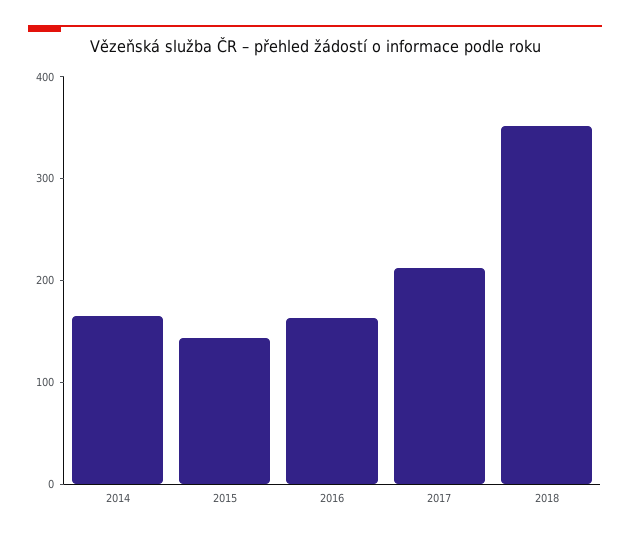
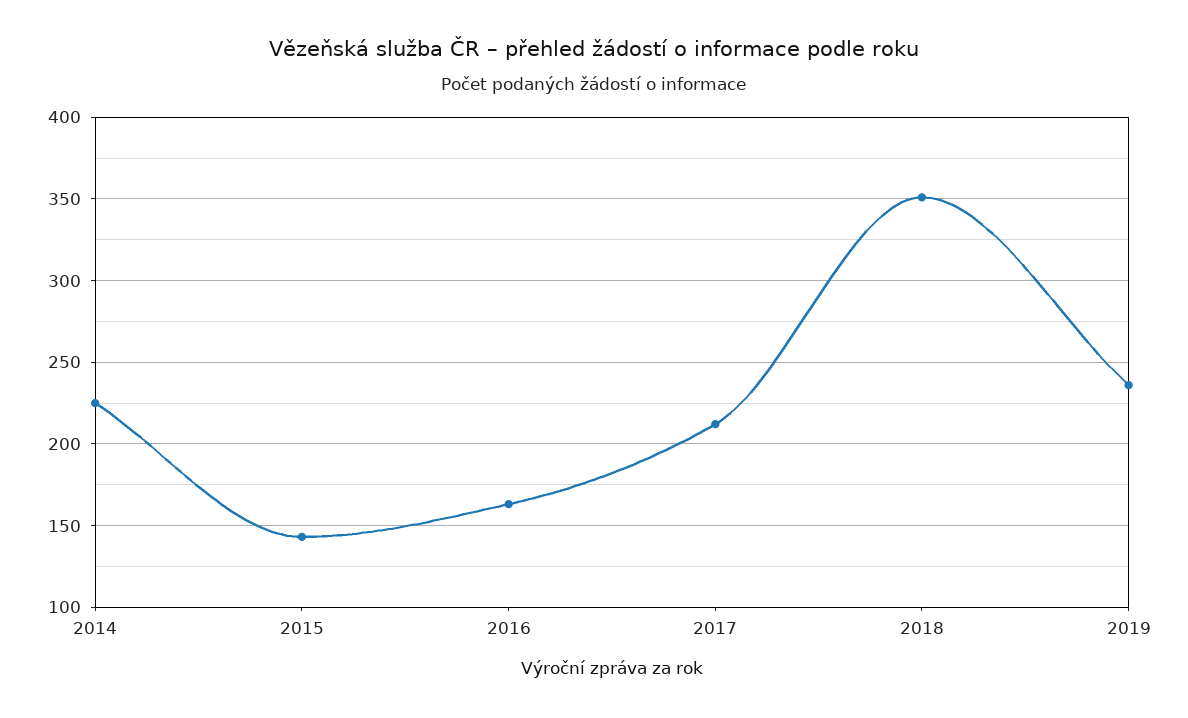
2014: 160 -> 225
2019: none -> 235

